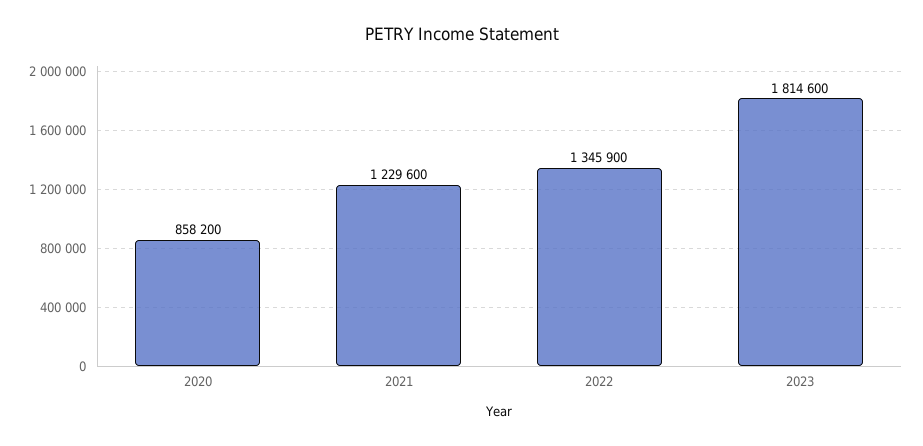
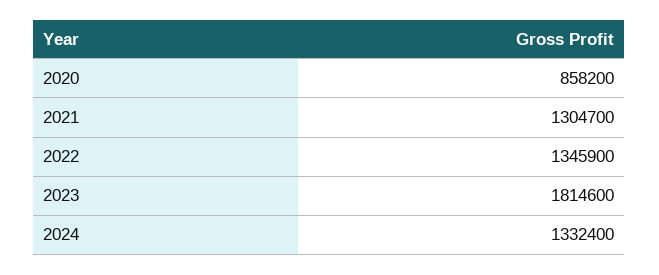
2021: 1229600 -> 1304700
2024: none -> 1332400

